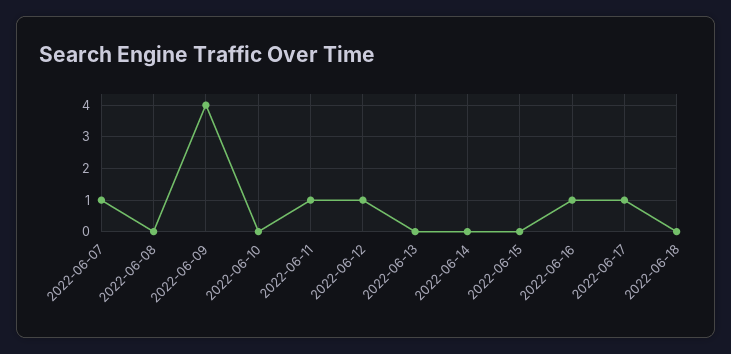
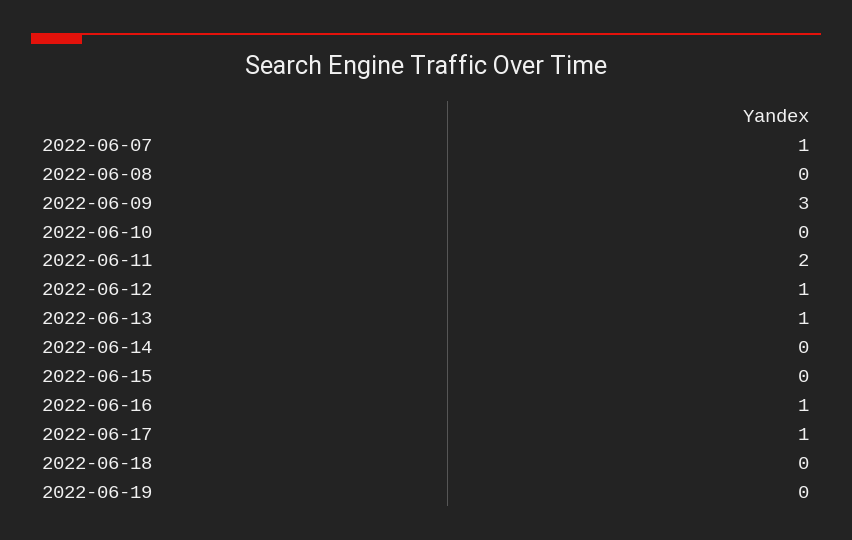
2022-06-09: 4 -> 3
2022-06-11: 1 -> 2
2022-06-13: 0 -> 1
2022-06-19: none -> 0

